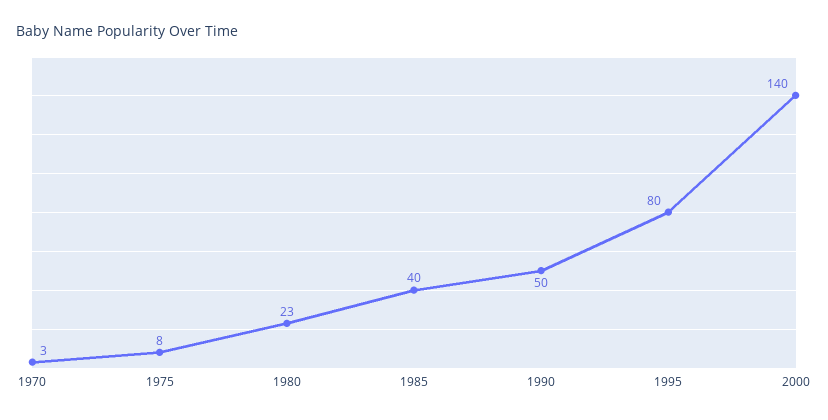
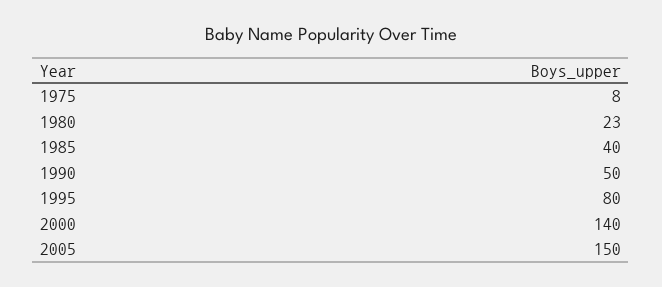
1970: 3 -> none
2005: none -> 150

